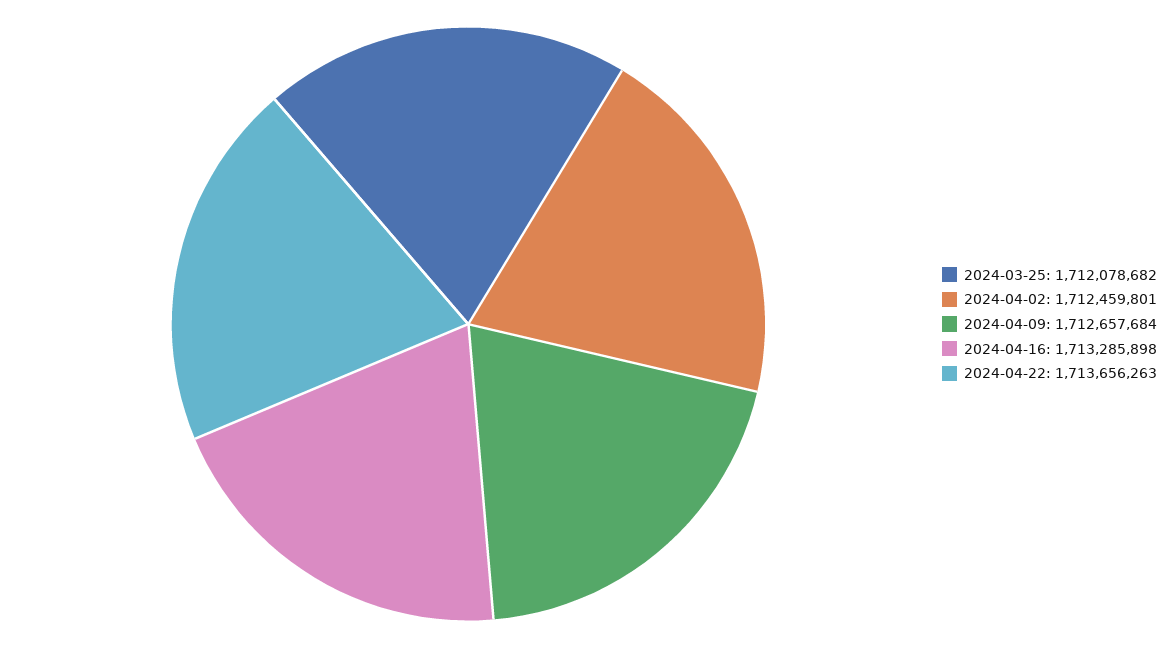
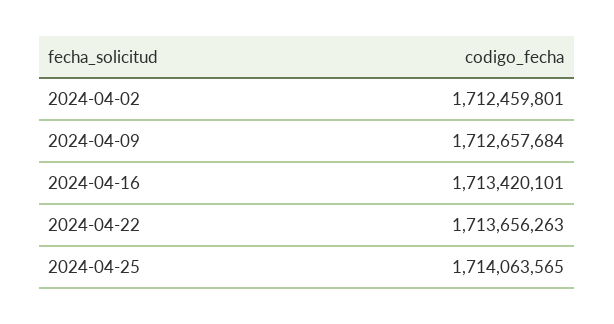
2024-03-25: 1712078682 -> none
2024-04-16: 1713285898 -> 1713420101
2024-04-25: none -> 1714063565

